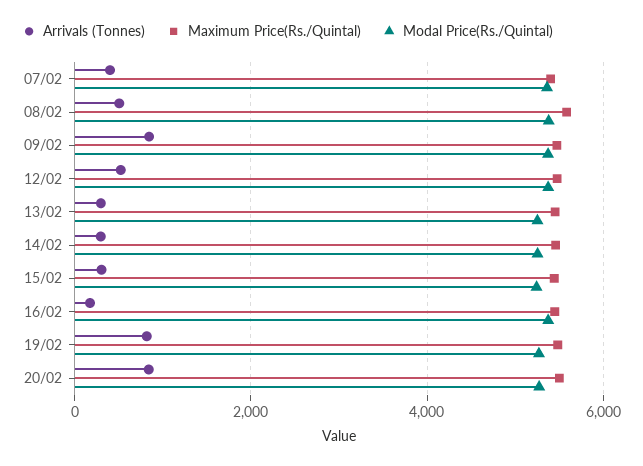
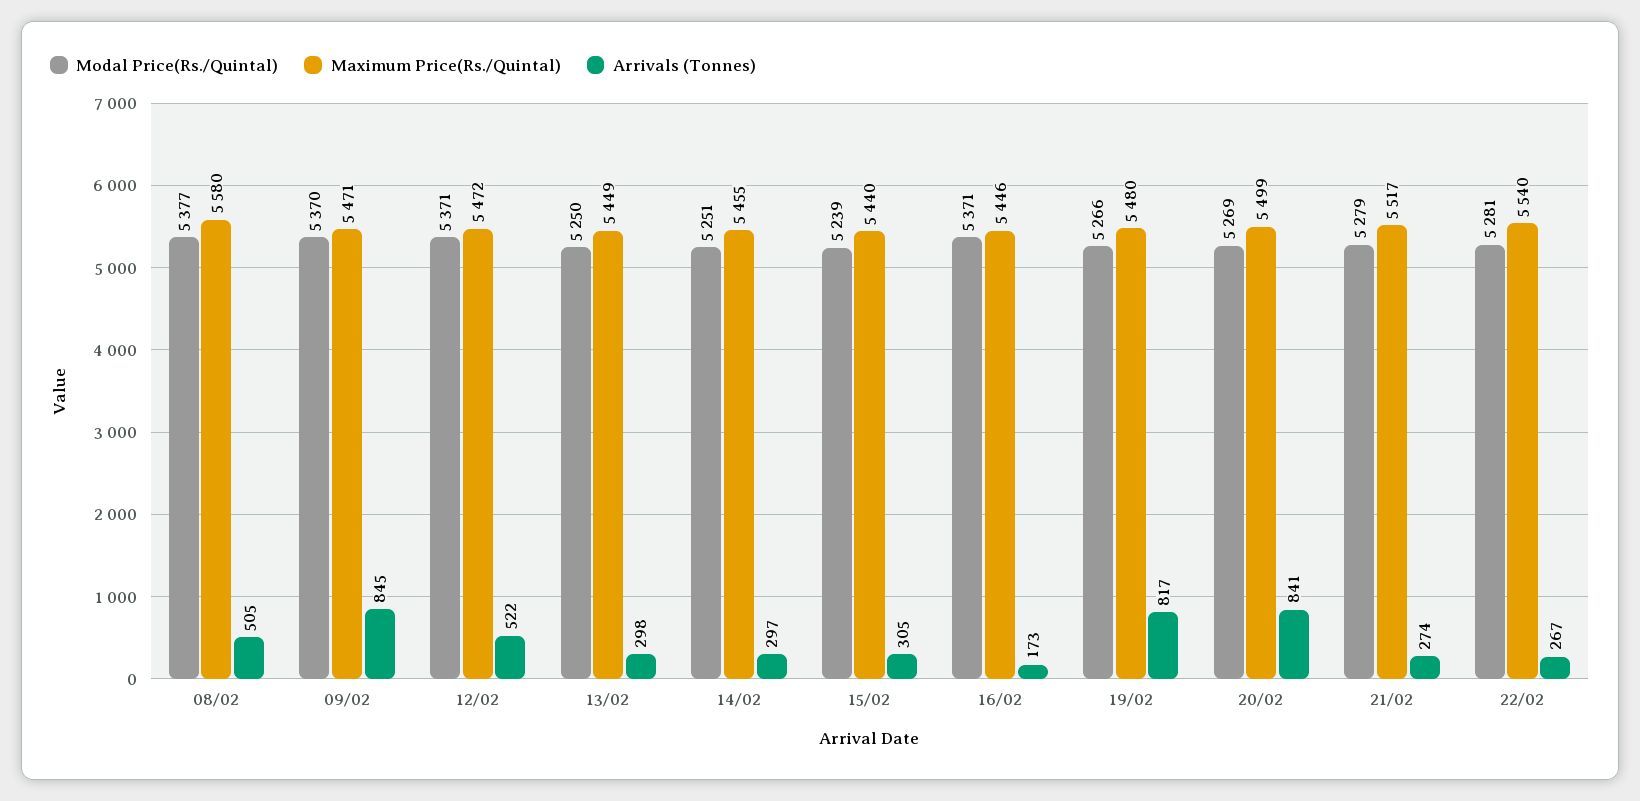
Arrivals (Tonnes), 07/02: 400 -> none
Maximum Price(Rs./Quintal), 07/02: 5400 -> none
Modal Price(Rs./Quintal), 07/02: 5400 -> none
Modal Price(Rs./Quintal), 21/02: none -> 5279
Maximum Price(Rs./Quintal), 21/02: none -> 5517
Arrivals (Tonnes), 21/02: none -> 274
Modal Price(Rs./Quintal), 22/02: none -> 5281
Maximum Price(Rs./Quintal), 22/02: none -> 5540
Arrivals (Tonnes), 22/02: none -> 267

